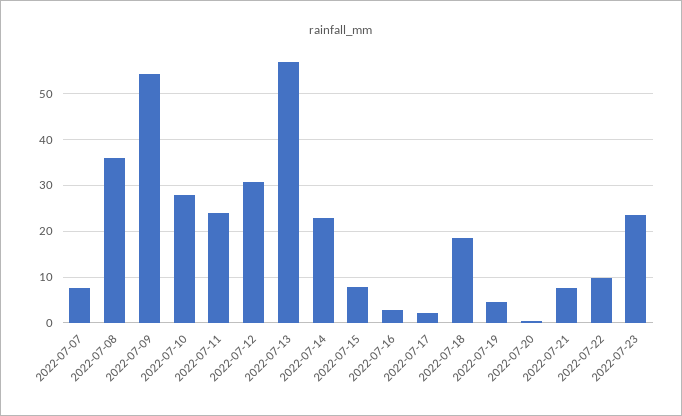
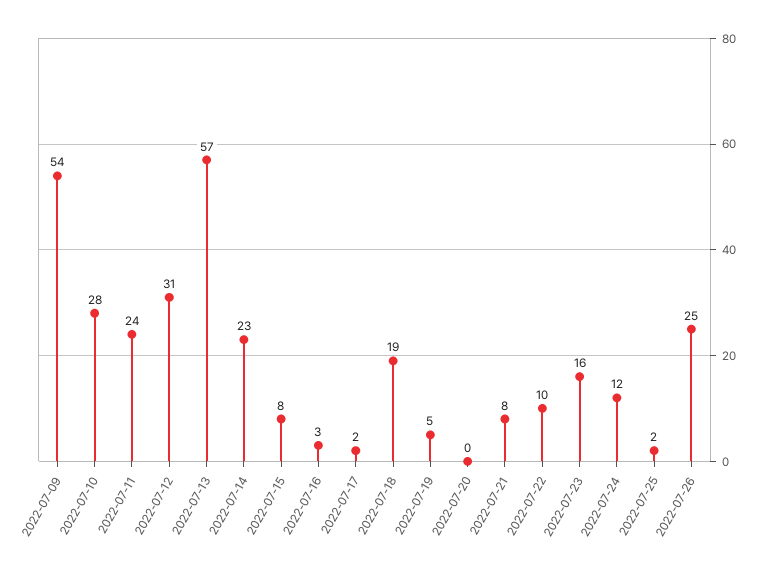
2022-07-07: 8 -> none
2022-07-08: 36 -> none
2022-07-23: 24 -> 16
2022-07-24: none -> 12
2022-07-25: none -> 2
2022-07-26: none -> 25

